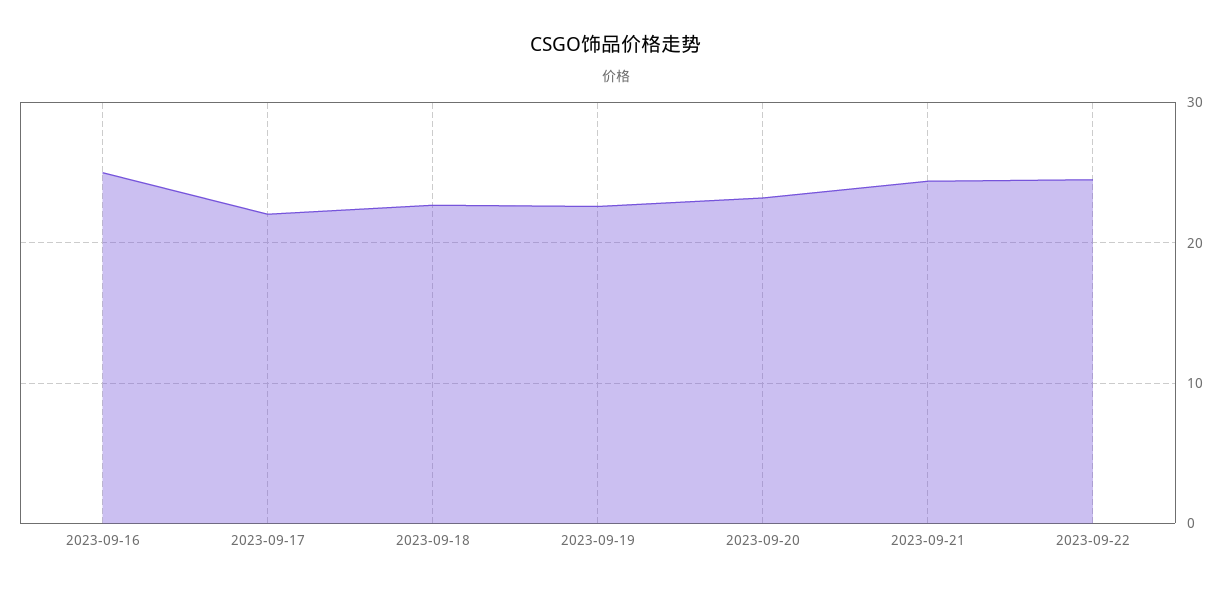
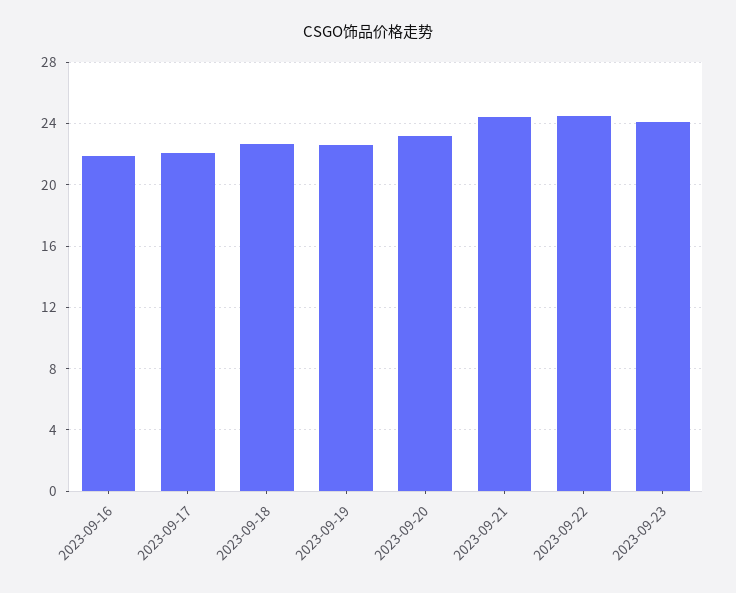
2023-09-16: 25 -> 22
2023-09-23: none -> 24

